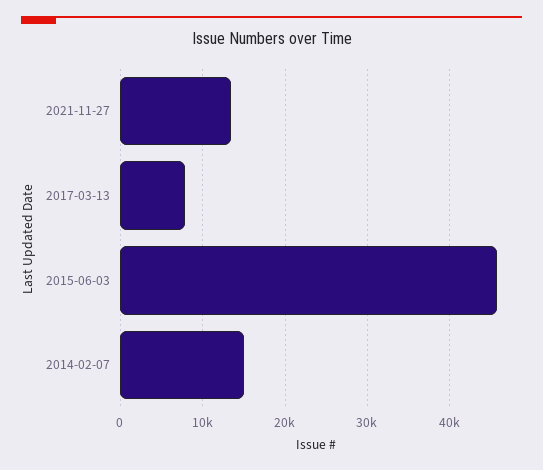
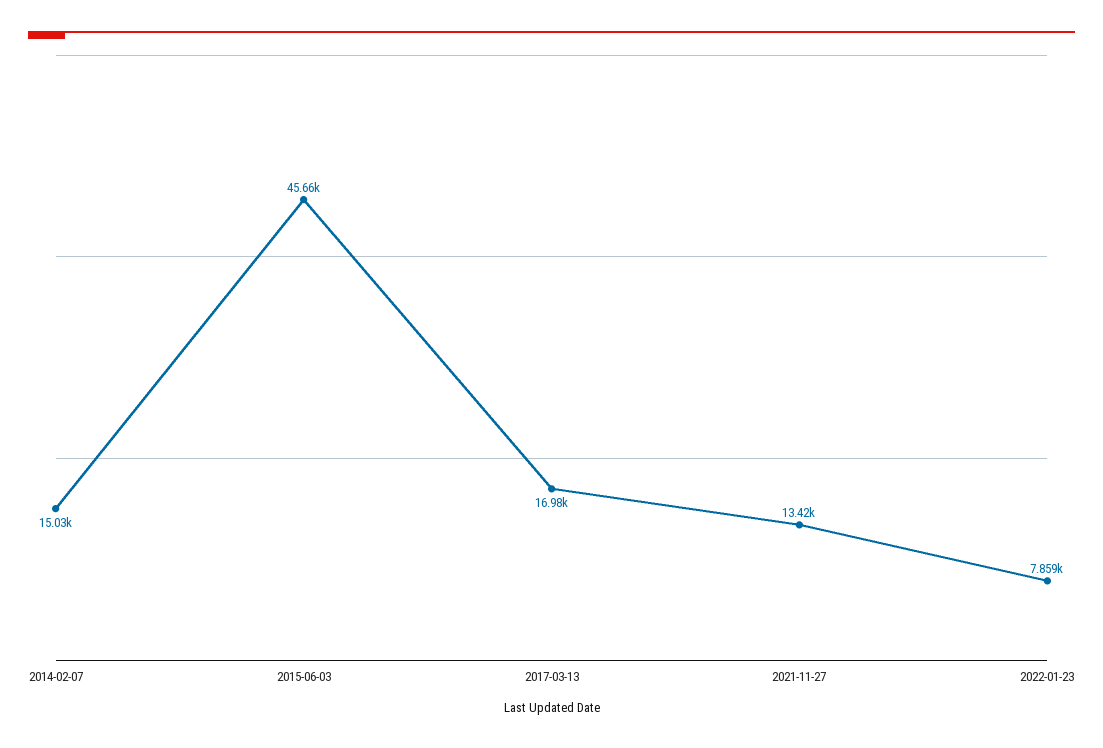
2017-03-13: 8000 -> 16980
2022-01-23: none -> 7859

